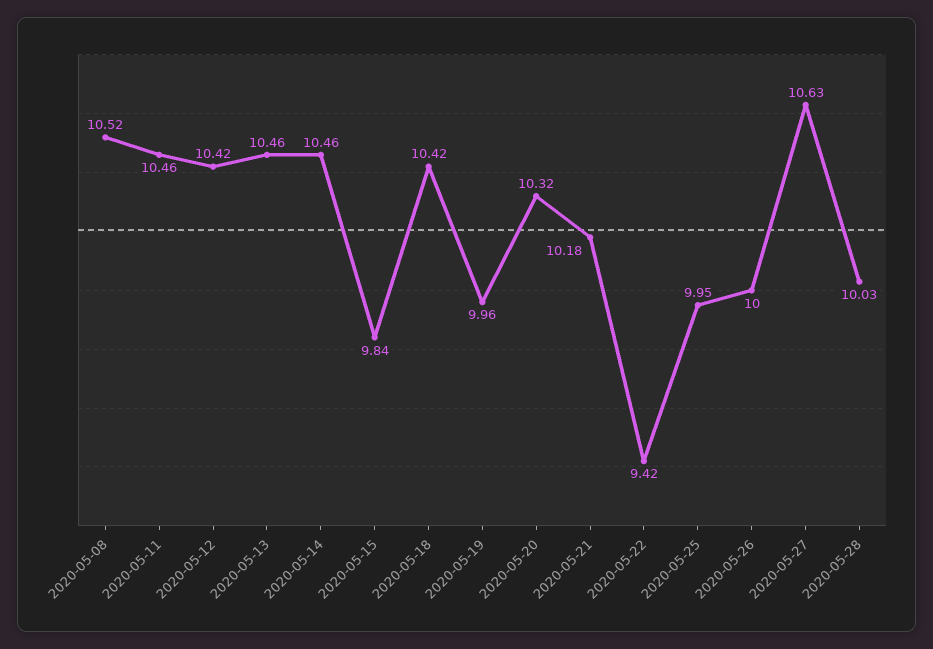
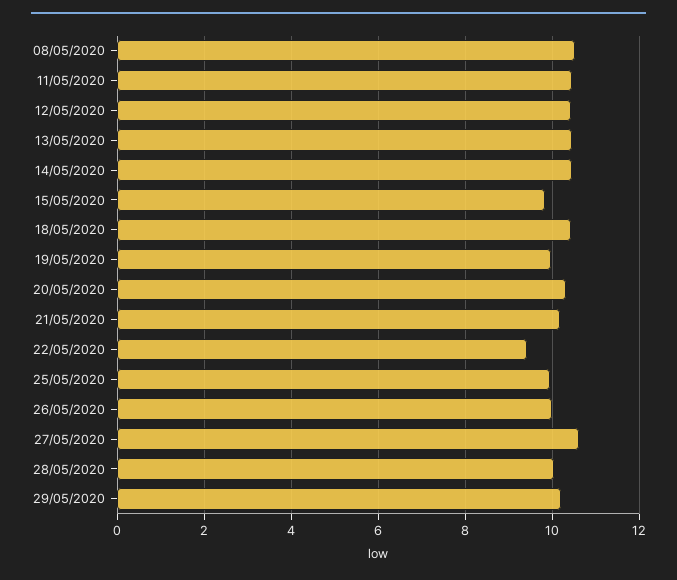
29/05/2020: none -> 10.2

